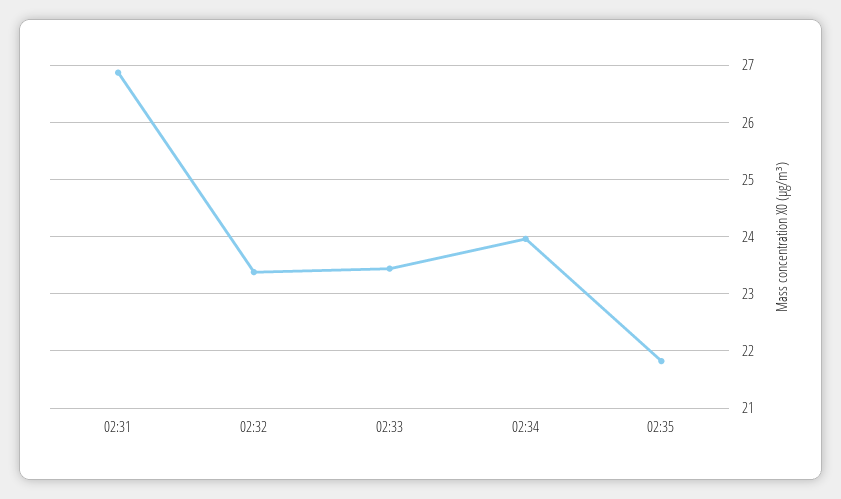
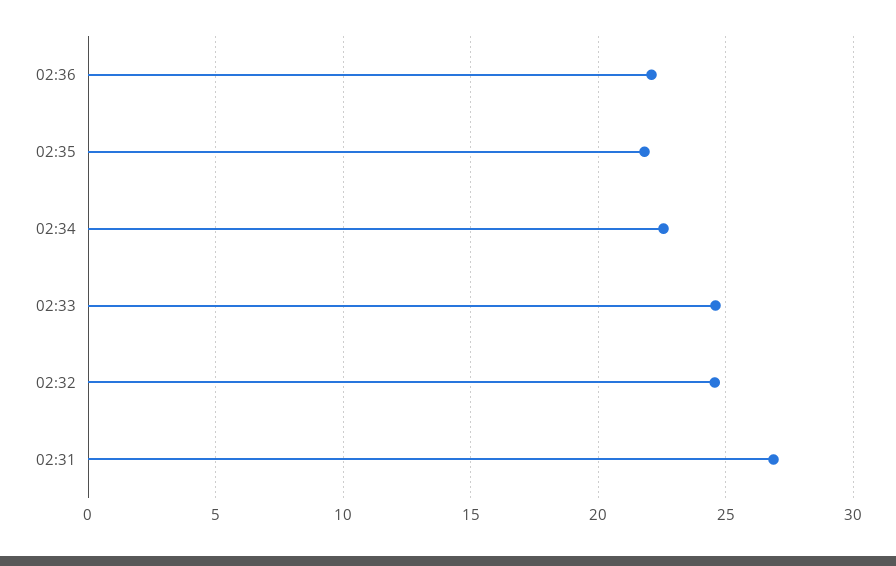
02:32: 23.4 -> 24.5
02:33: 23.4 -> 24.5
02:34: 24 -> 22.5
02:36: none -> 22

